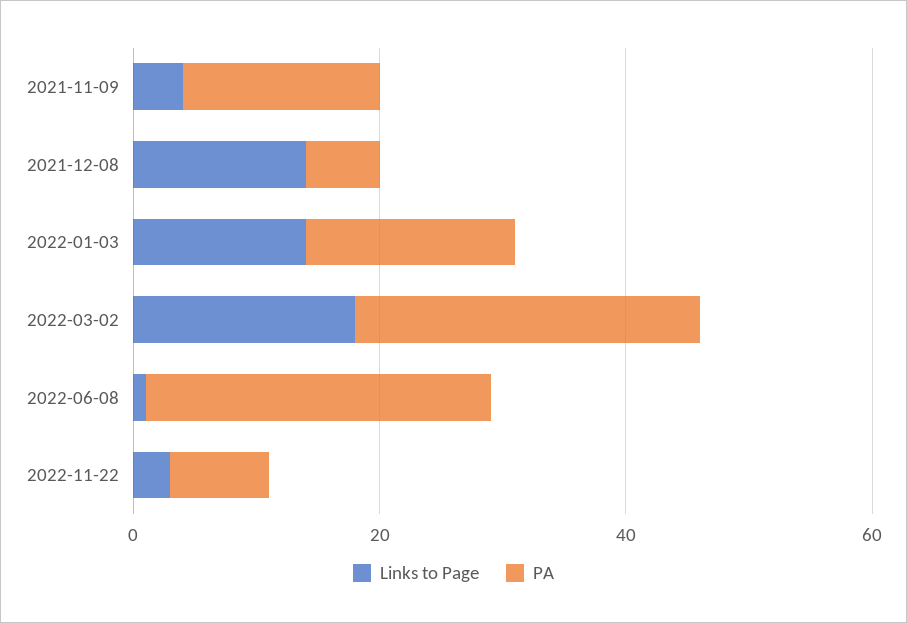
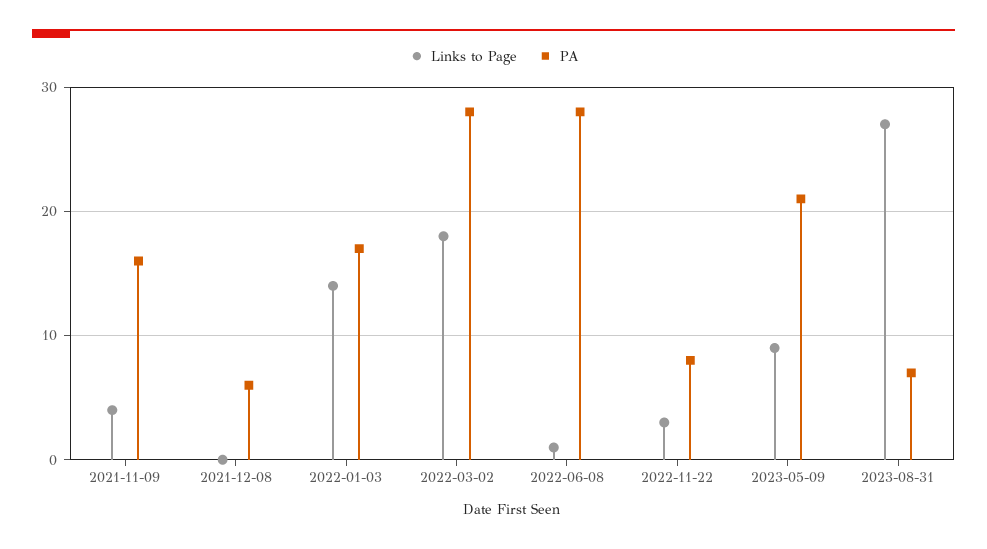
Links to Page, 2021-12-08: 15 -> 0
Links to Page, 2023-05-09: none -> 9
PA, 2023-05-09: none -> 21
Links to Page, 2023-08-31: none -> 27
PA, 2023-08-31: none -> 7

